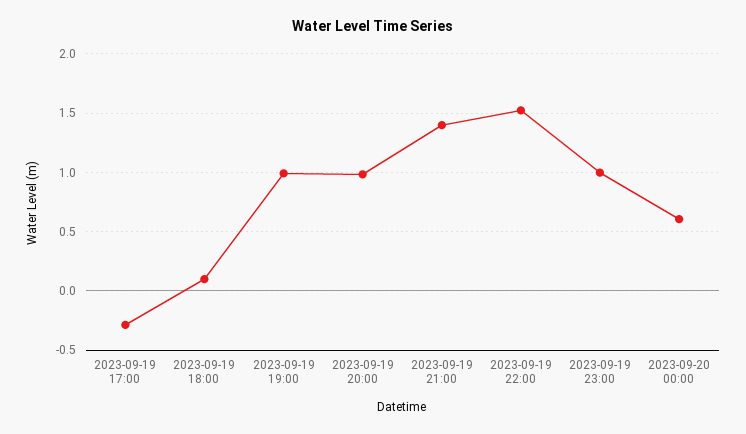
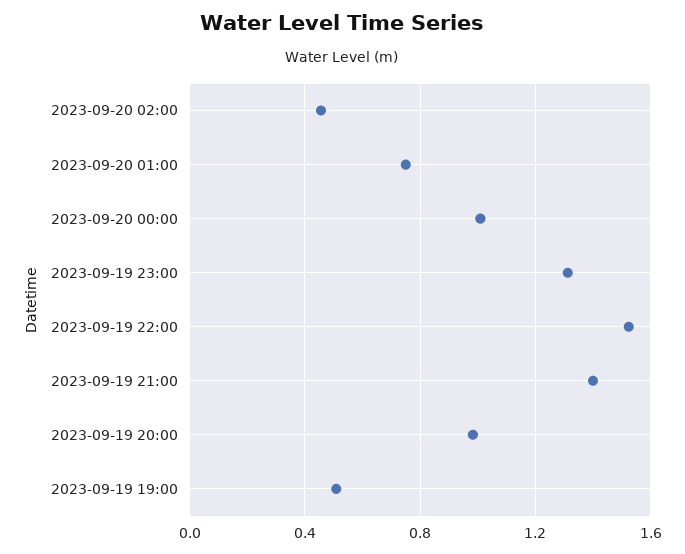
2023-09-19 17:00: -0.3 -> none
2023-09-19 18:00: 0.1 -> none
2023-09-19 19:00: 1 -> 0.5
2023-09-19 23:00: 1 -> 1.3
2023-09-20 00:00: 0.6 -> 1
2023-09-20 02:00: none -> 0.45
2023-09-20 01:00: none -> 0.75

